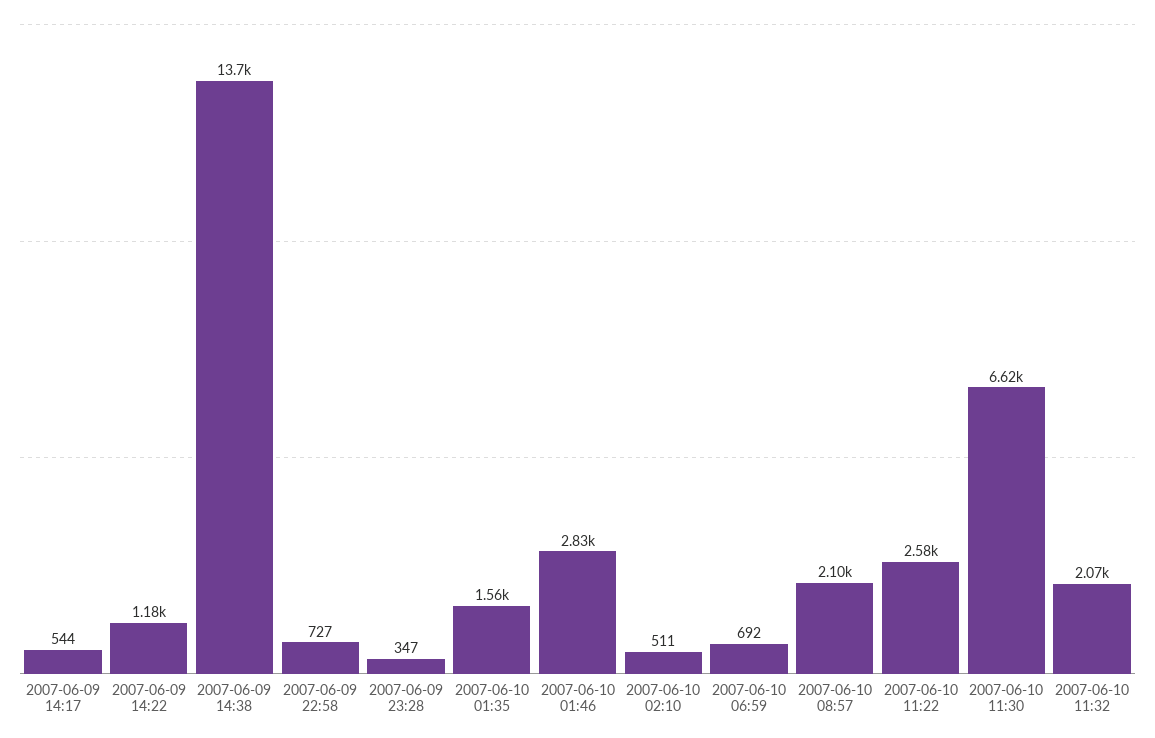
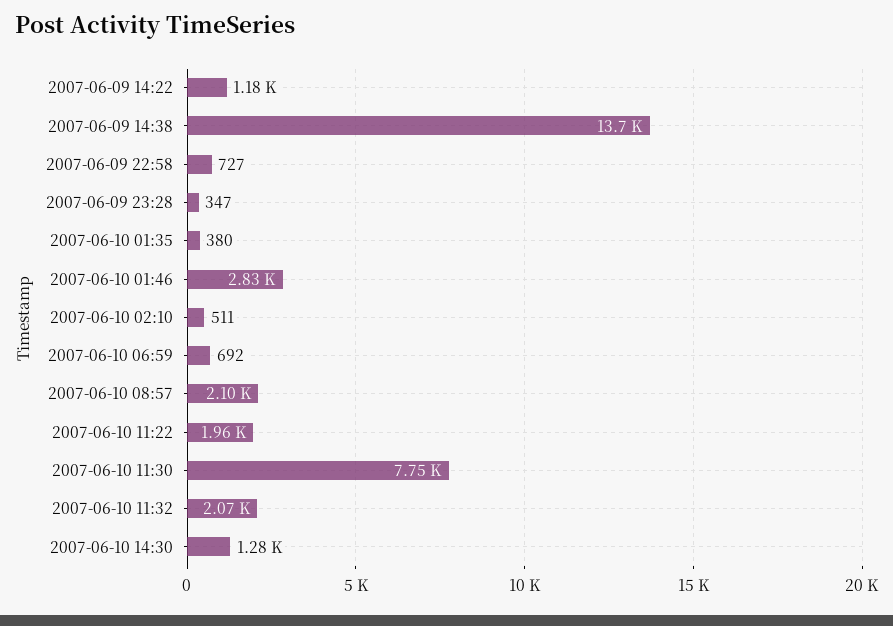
2007-06-09 14:17: 544 -> none
2007-06-10 01:35: 1560 -> 380
2007-06-10 11:22: 2580 -> 1960
2007-06-10 11:30: 6620 -> 7750
2007-06-10 14:30: none -> 1280

